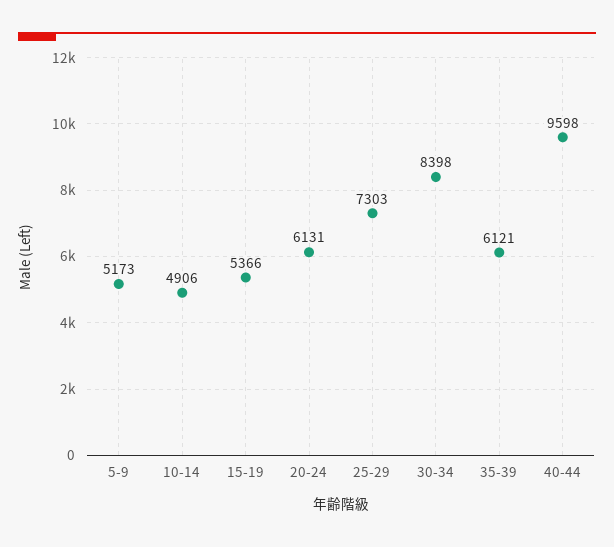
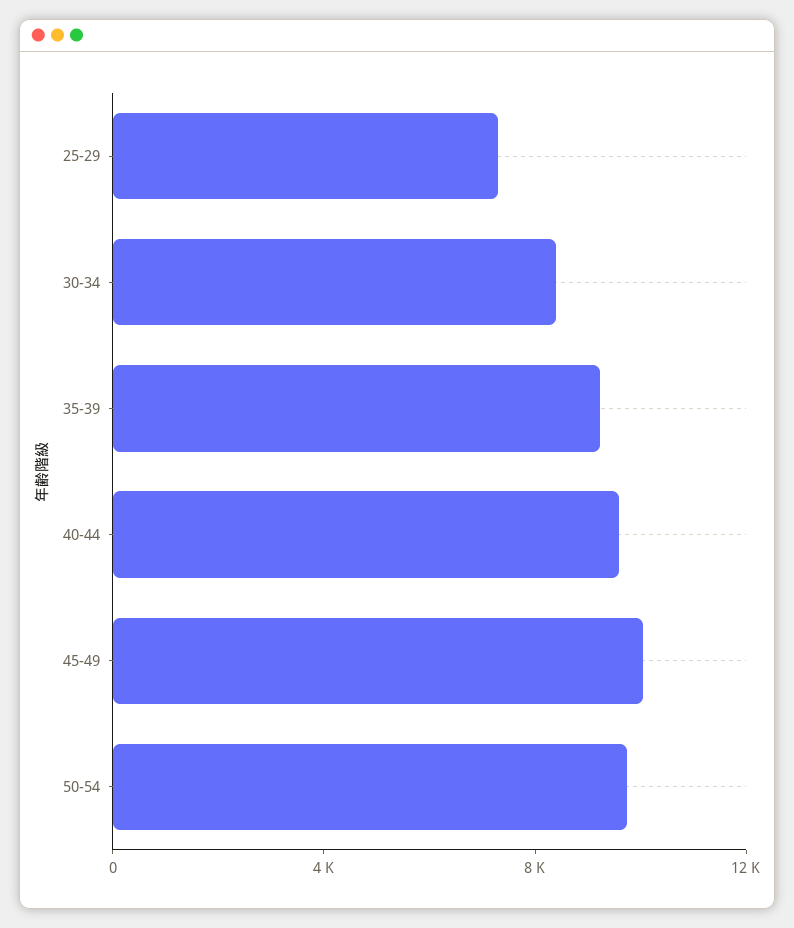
5-9: 5173 -> none
10-14: 4906 -> none
15-19: 5366 -> none
20-24: 6131 -> none
35-39: 6121 -> 9000
45-49: none -> 10000
50-54: none -> 10000

